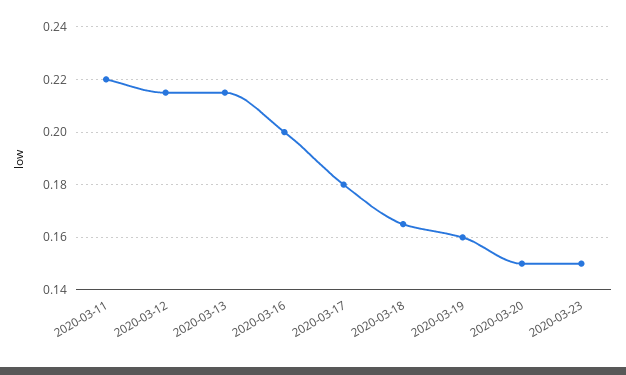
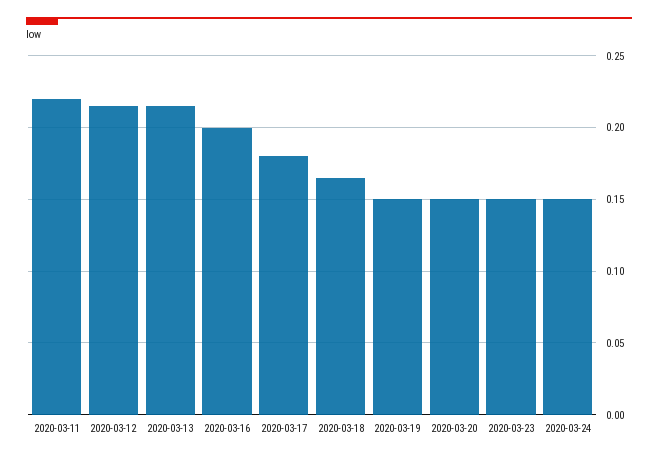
2020-03-19: 0.16 -> 0.15
2020-03-24: none -> 0.15

